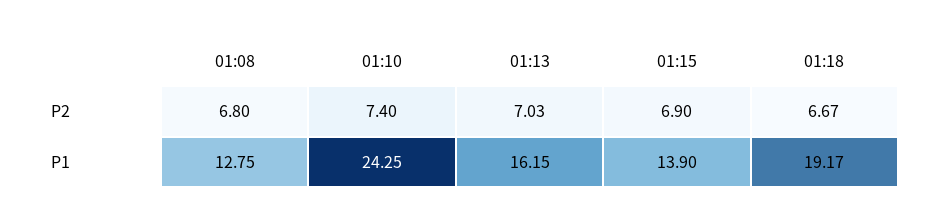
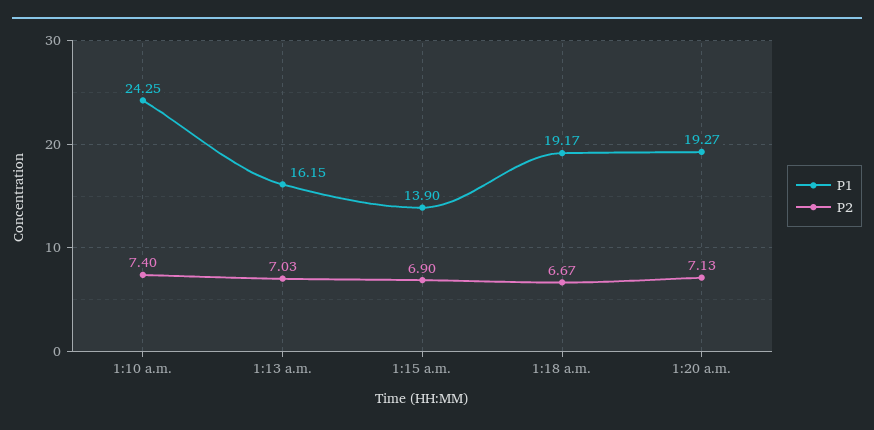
P2, 01:08: 6.8 -> none
P1, 01:08: 12.75 -> none
P1, 1:20 a.m.: none -> 19.27
P2, 1:20 a.m.: none -> 7.13

